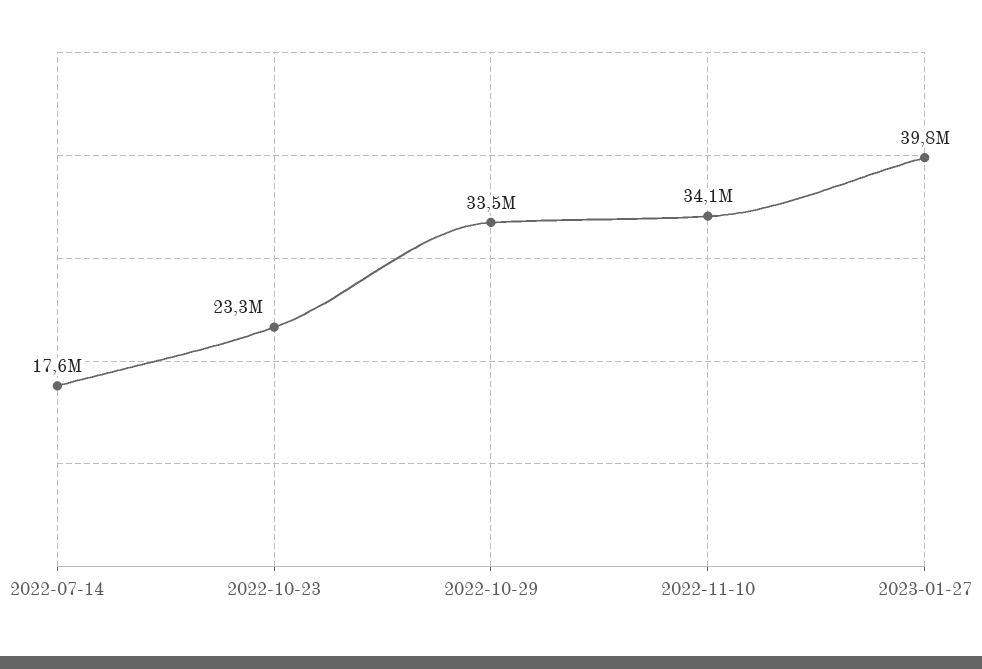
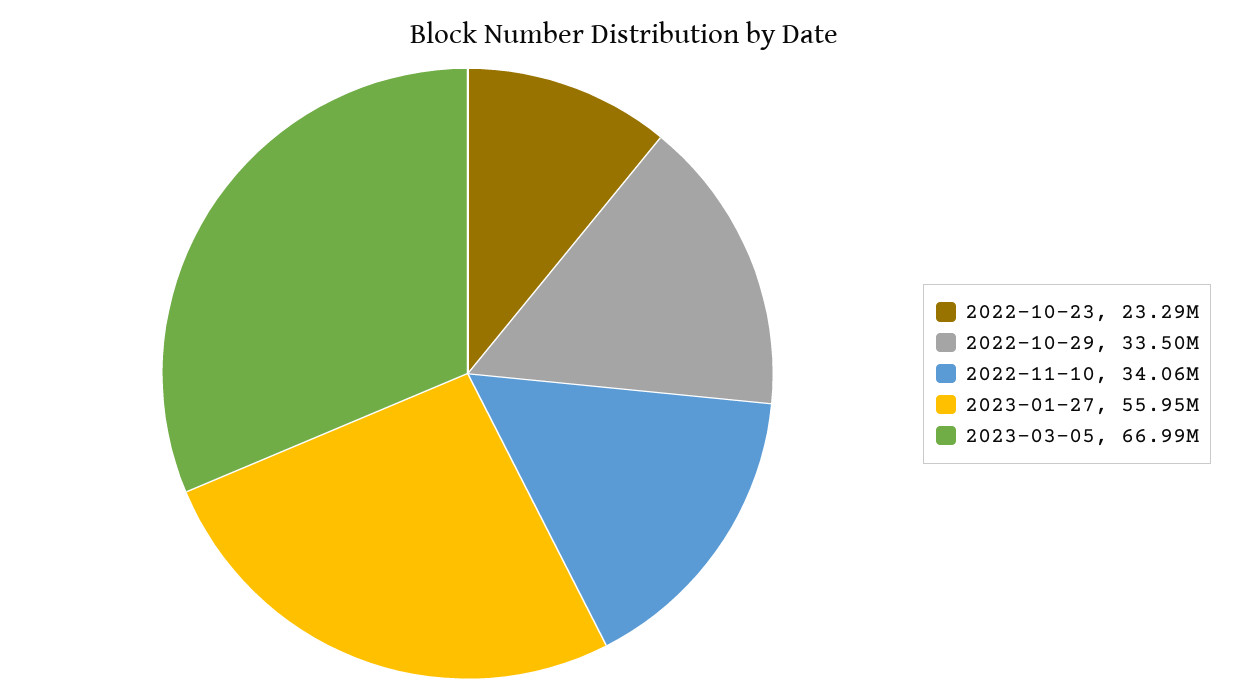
2022-07-14: 17600000 -> none
2023-01-27: 39800000 -> 55950000
2023-03-05: none -> 66990000

